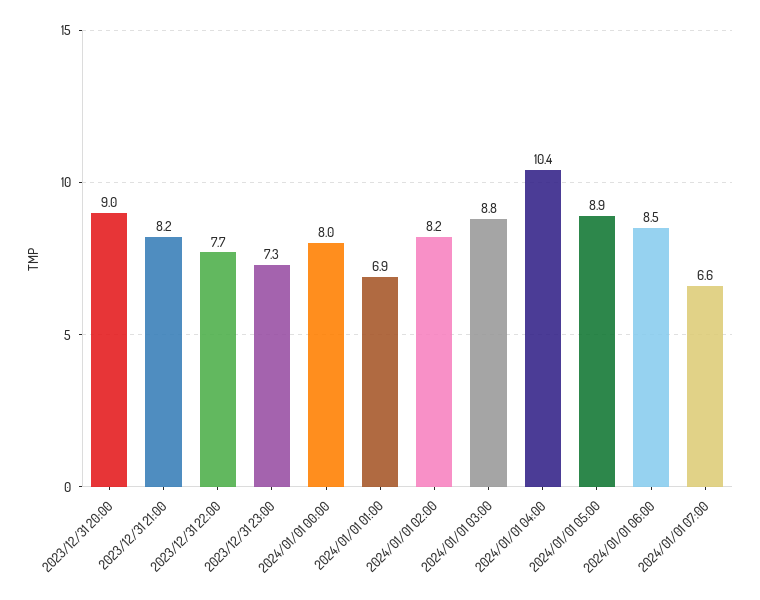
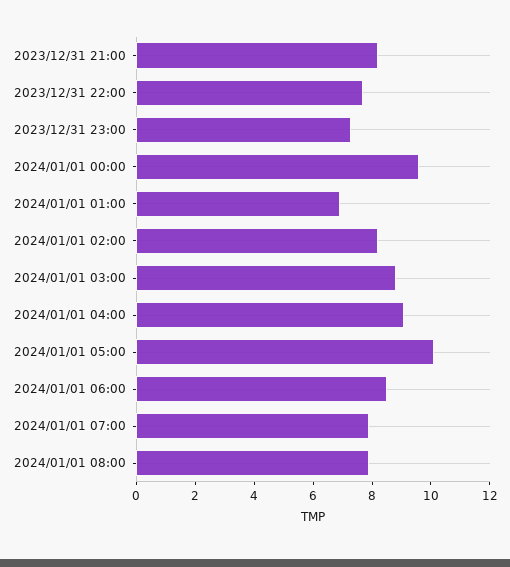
2023/12/31 20:00: 9 -> none
2024/01/01 00:00: 8 -> 9.5
2024/01/01 04:00: 10.4 -> 9
2024/01/01 05:00: 8.9 -> 10
2024/01/01 07:00: 6.6 -> 8
2024/01/01 08:00: none -> 8

